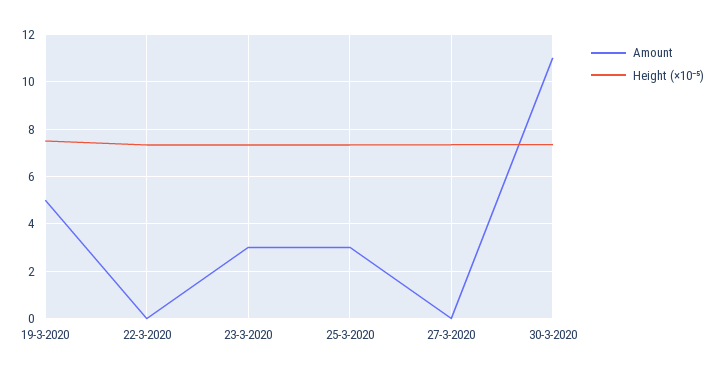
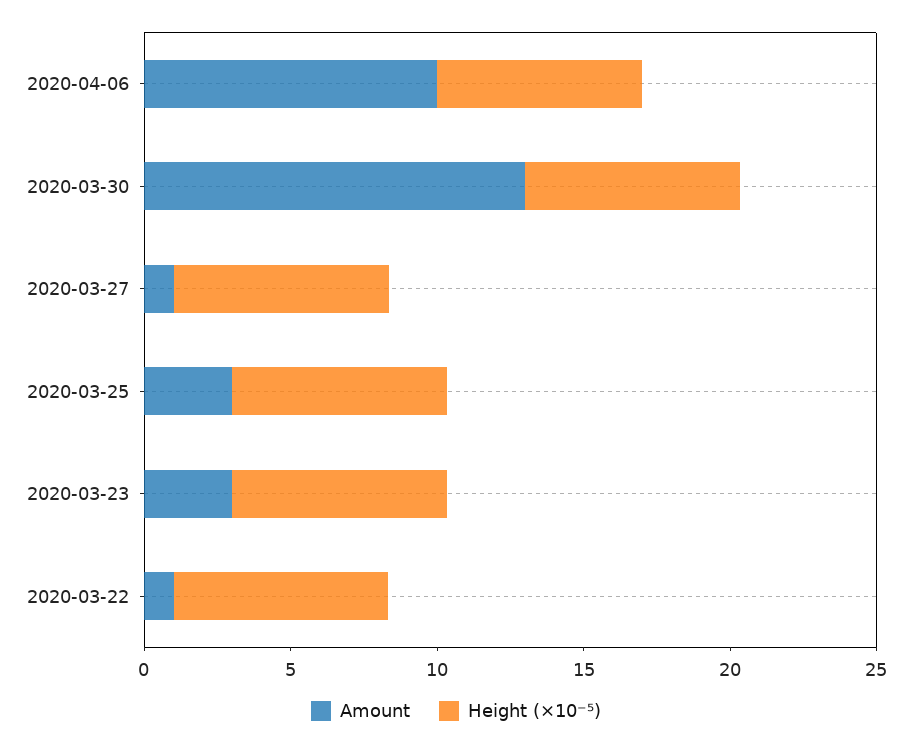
Amount, 19-3-2020: 5 -> none
Height (×10⁻⁵), 19-3-2020: 7.5 -> none
Amount, 22-3-2020: 0 -> 1
Amount, 27-3-2020: 0 -> 1
Amount, 30-3-2020: 11 -> 13
Amount, 2020-04-06: none -> 10
Height (×10⁻⁵), 2020-04-06: none -> 7

